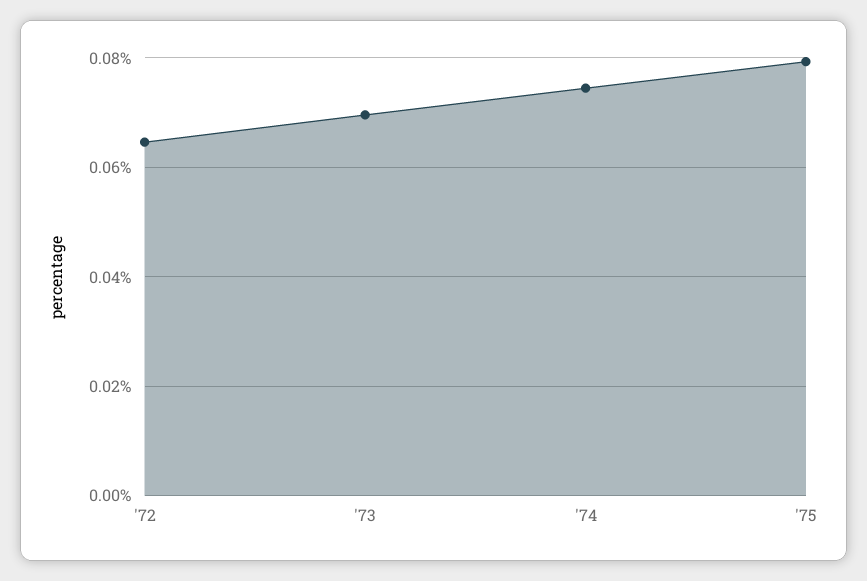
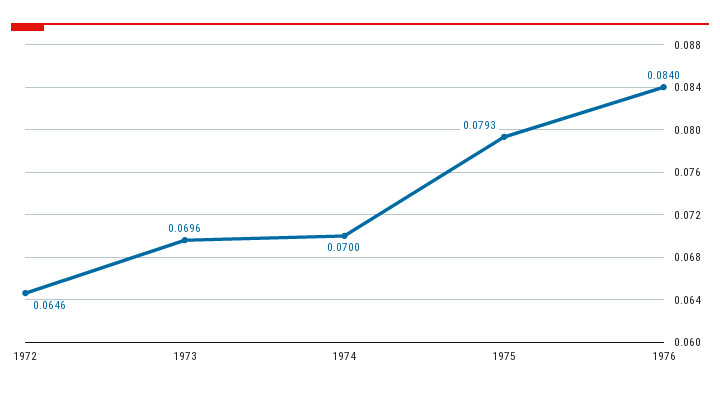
'74: 0.074 -> 0.07
1976: none -> 0.084

